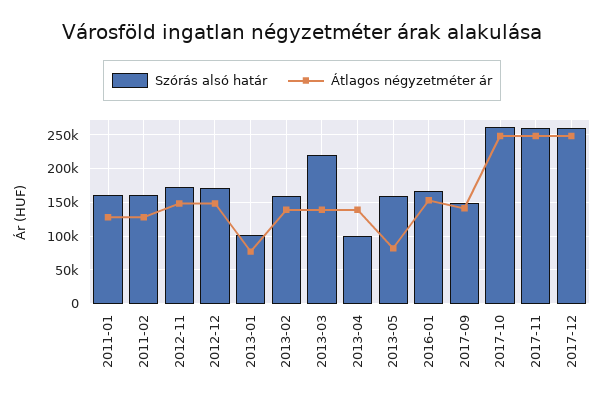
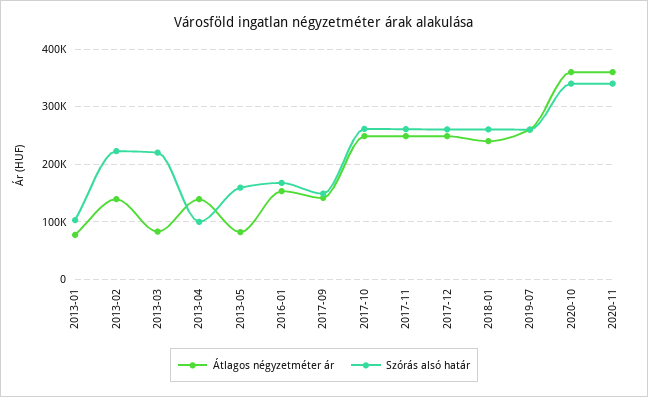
Szórás alsó határ, 2011-01: 160000 -> none
Átlagos négyzetméter ár, 2011-01: 130000 -> none
Szórás alsó határ, 2011-02: 160000 -> none
Átlagos négyzetméter ár, 2011-02: 130000 -> none
Szórás alsó határ, 2012-11: 170000 -> none
Átlagos négyzetméter ár, 2012-11: 150000 -> none
Szórás alsó határ, 2012-12: 170000 -> none
Átlagos négyzetméter ár, 2012-12: 150000 -> none
Szórás alsó határ, 2013-02: 160000 -> 220000
Átlagos négyzetméter ár, 2013-03: 140000 -> 80000
Átlagos négyzetméter ár, 2018-01: none -> 240000
Szórás alsó határ, 2018-01: none -> 260000
Átlagos négyzetméter ár, 2019-07: none -> 260000
Szórás alsó határ, 2019-07: none -> 260000
Átlagos négyzetméter ár, 2020-10: none -> 360000
Szórás alsó határ, 2020-10: none -> 340000
Átlagos négyzetméter ár, 2020-11: none -> 360000
Szórás alsó határ, 2020-11: none -> 340000

